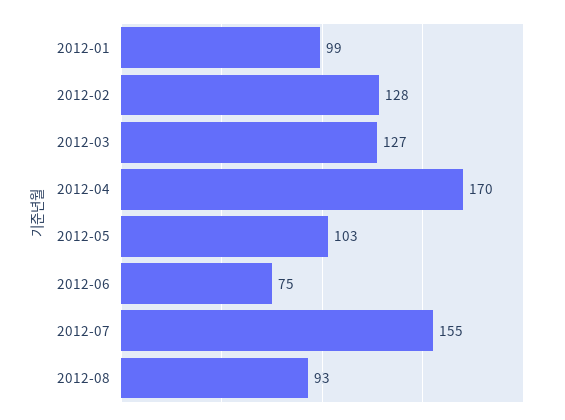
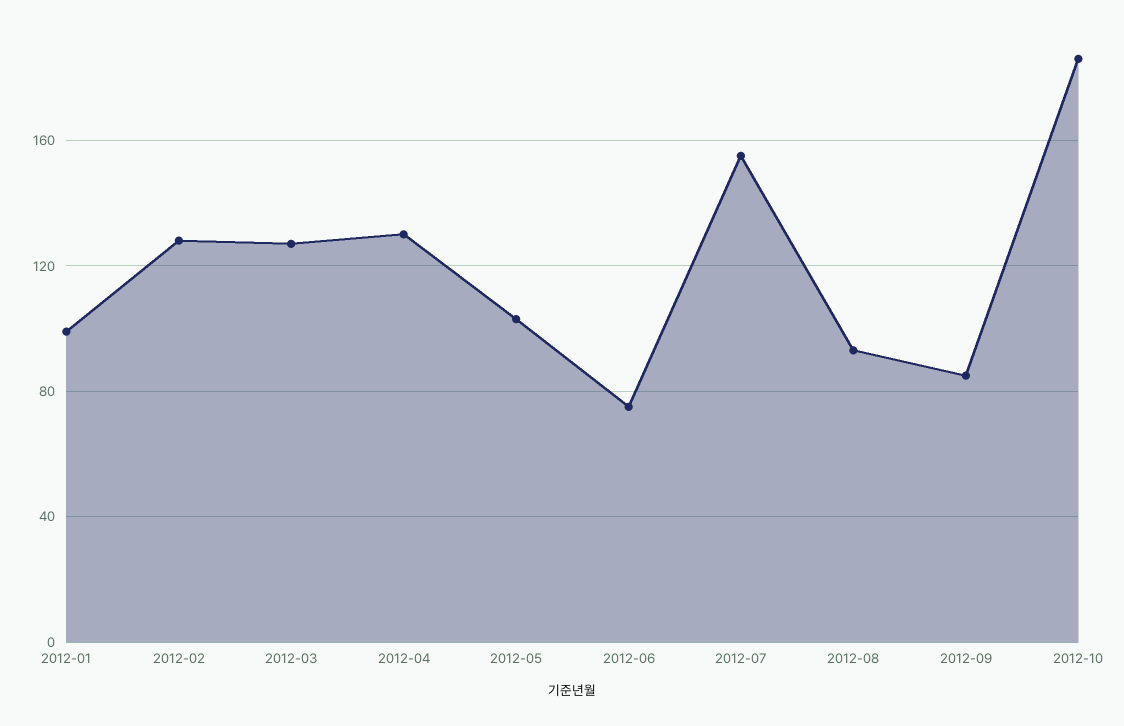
2012-04: 170 -> 130
2012-09: none -> 85
2012-10: none -> 185

